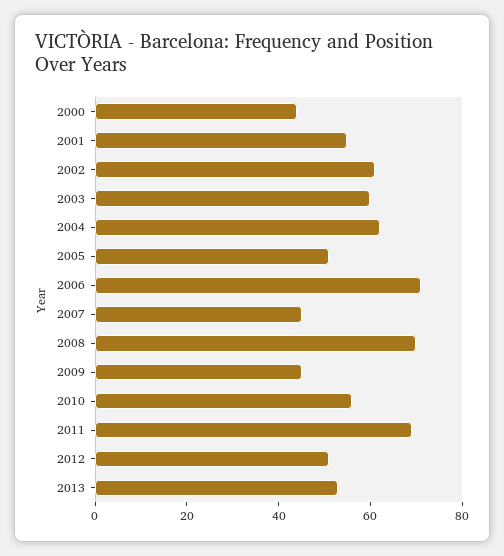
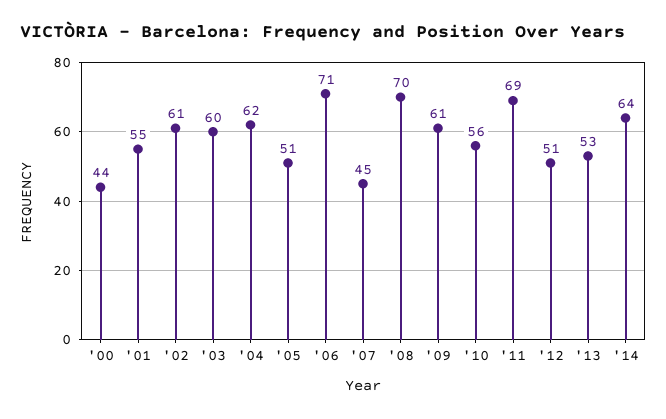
2009: 45 -> 61
'14: none -> 64

